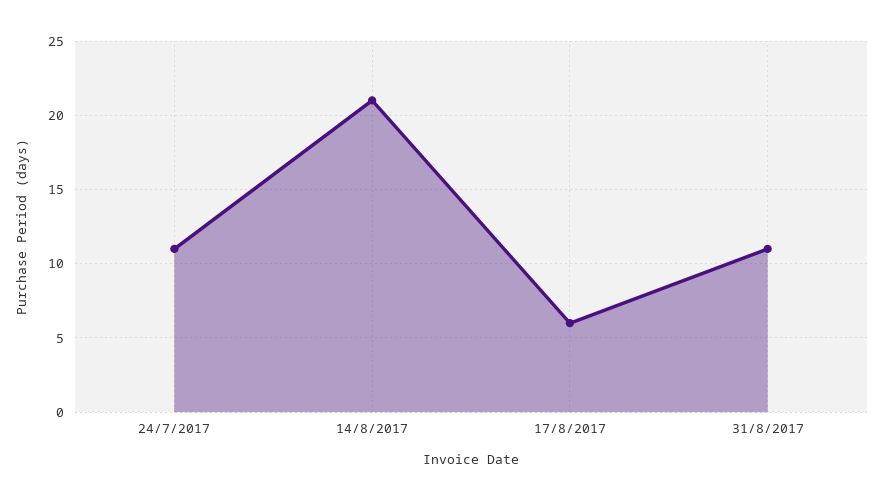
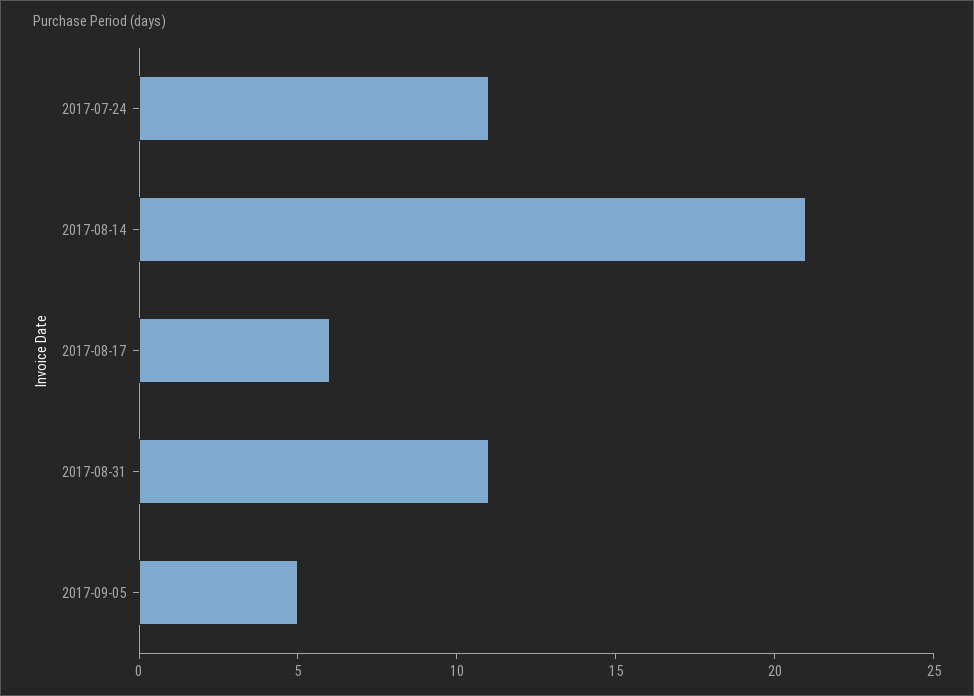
2017-09-05: none -> 5

